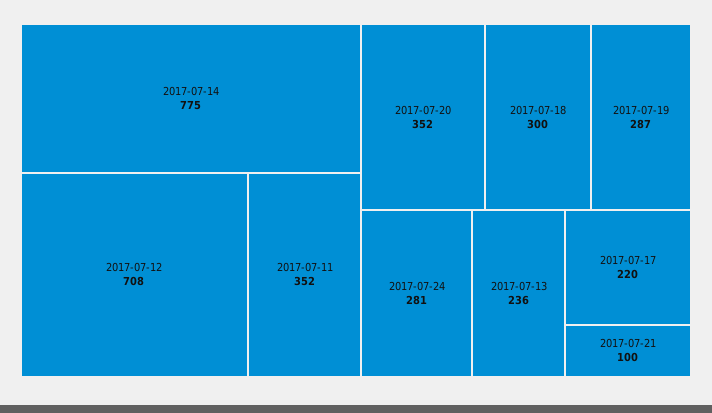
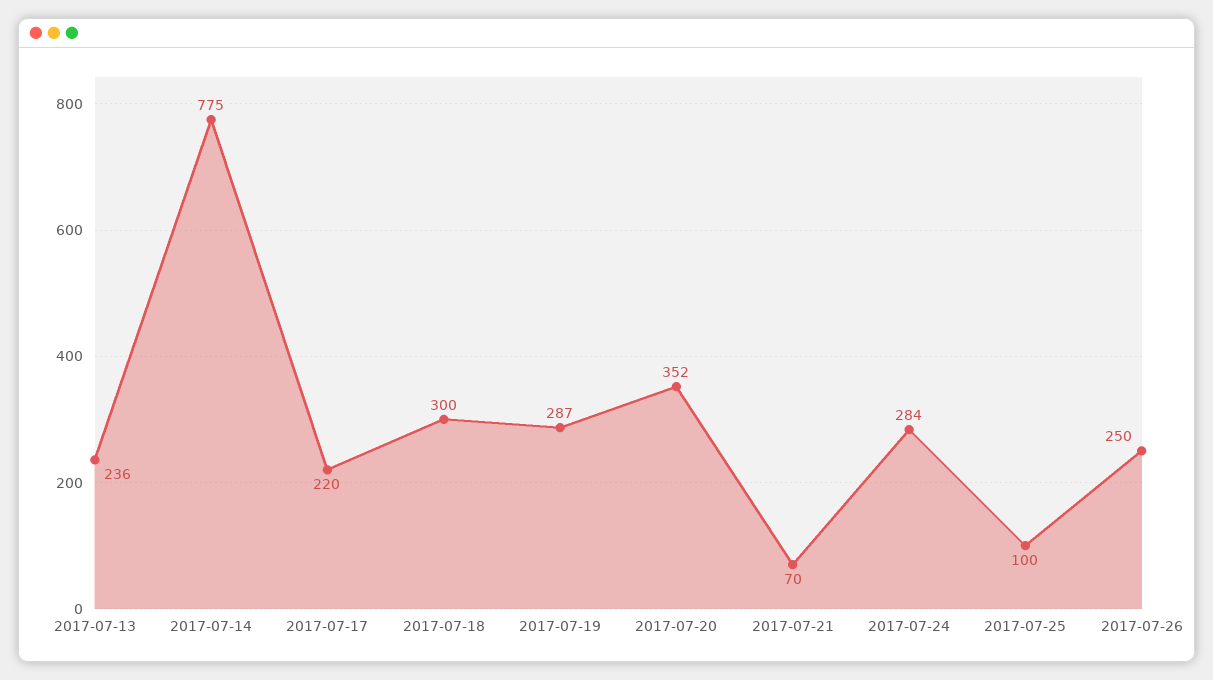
2017-07-12: 708 -> none
2017-07-11: 352 -> none
2017-07-24: 281 -> 284
2017-07-21: 100 -> 70
2017-07-25: none -> 100
2017-07-26: none -> 250

